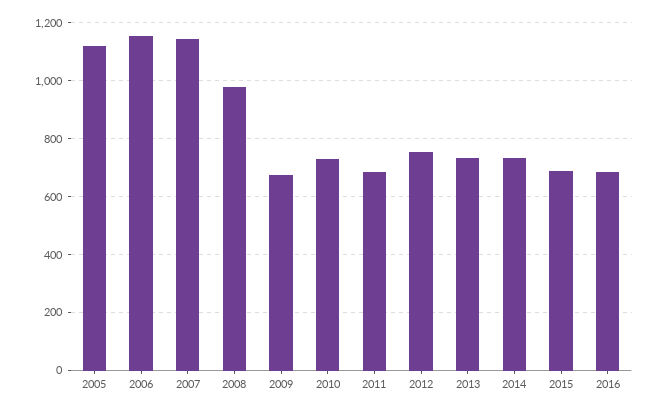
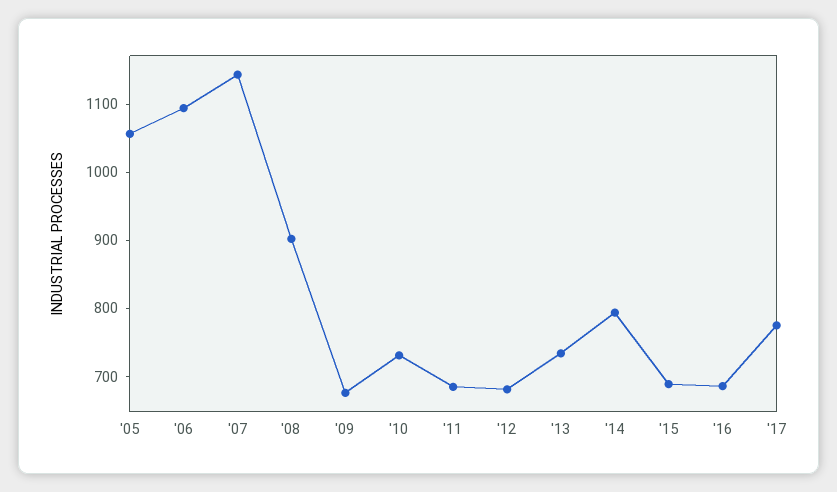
2005: 1125 -> 1060
2006: 1150 -> 1100
2008: 975 -> 900
2012: 750 -> 680
2014: 725 -> 800
'17: none -> 780

